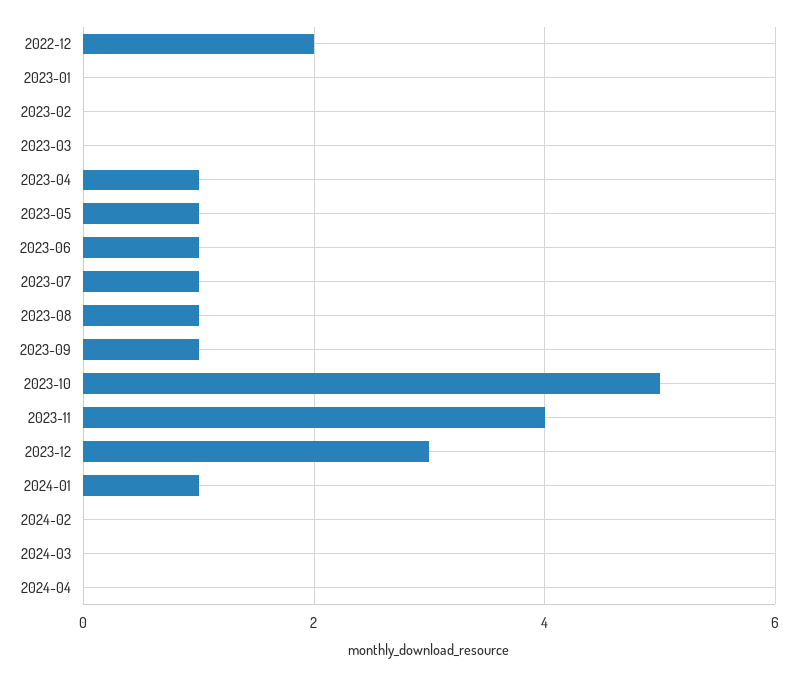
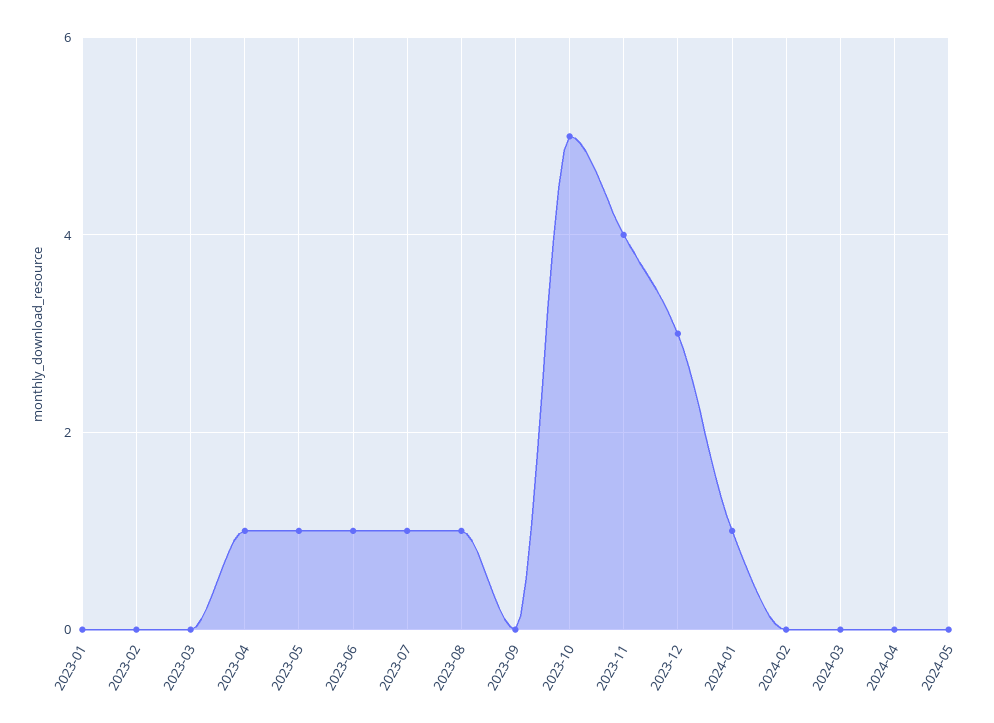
2022-12: 2 -> none
2023-09: 1 -> 0
2024-05: none -> 0

